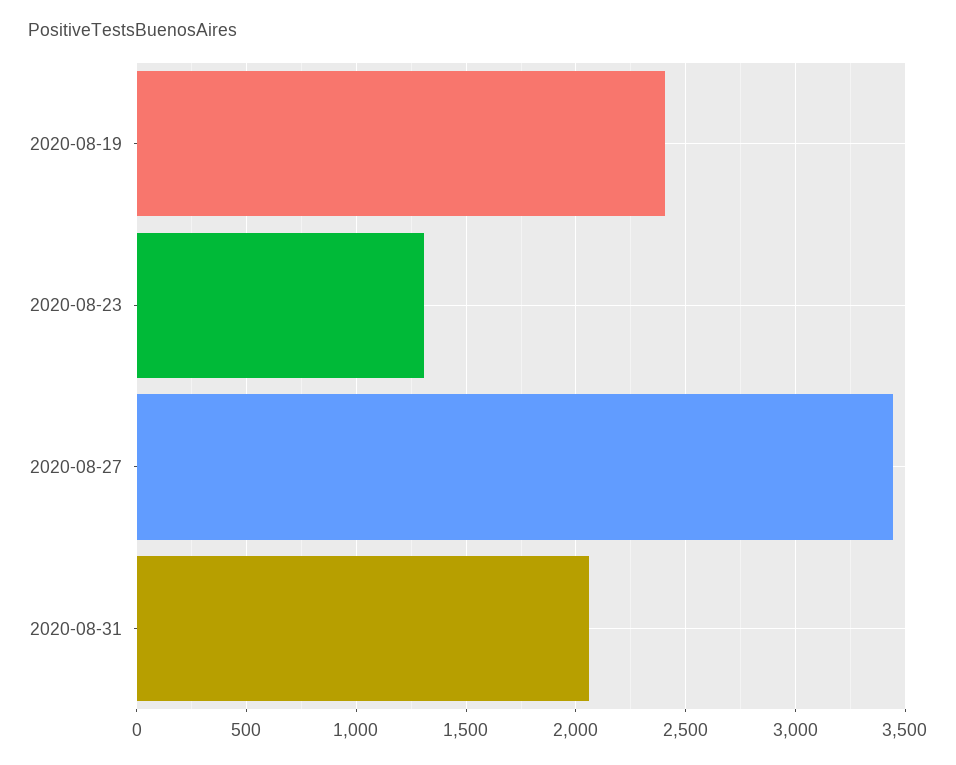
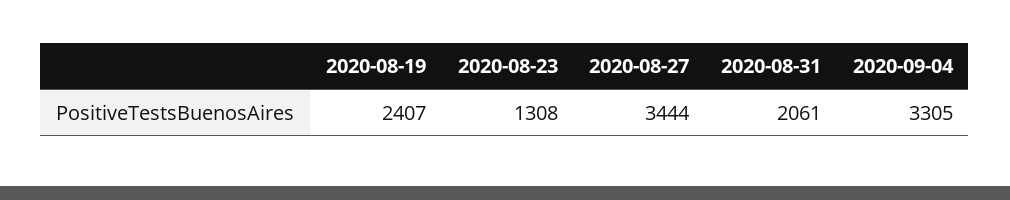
2020-09-04: none -> 3305

